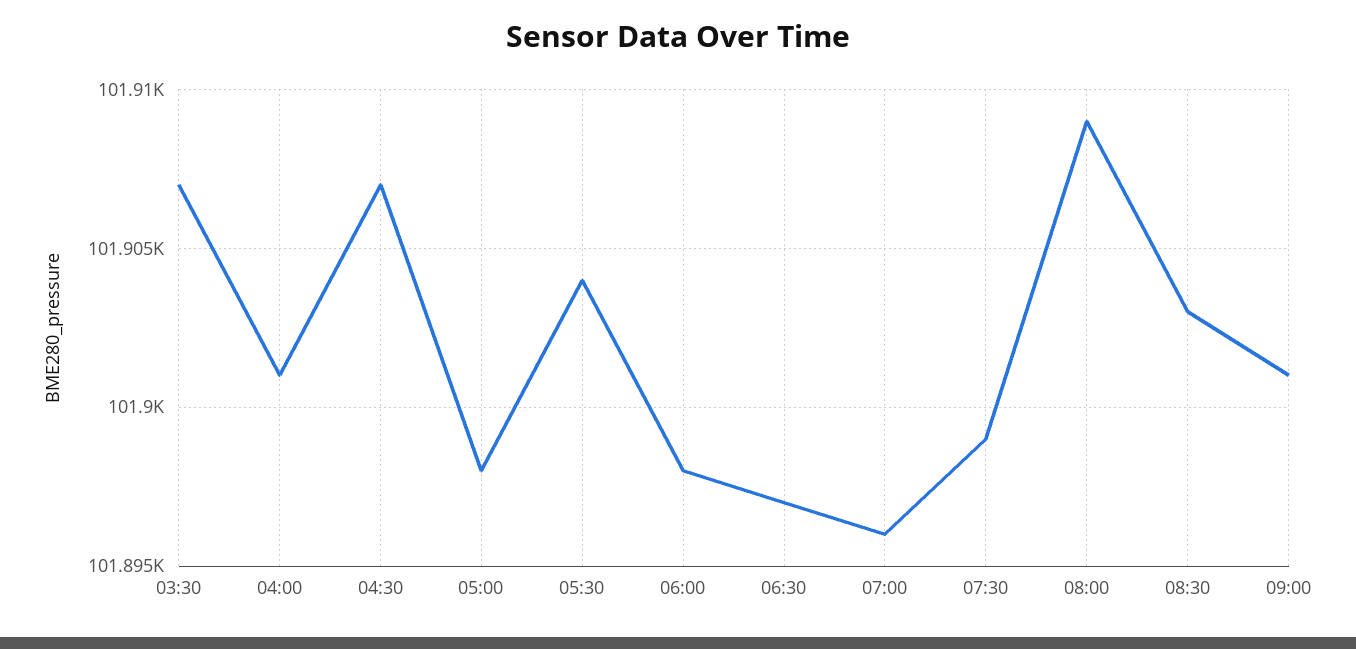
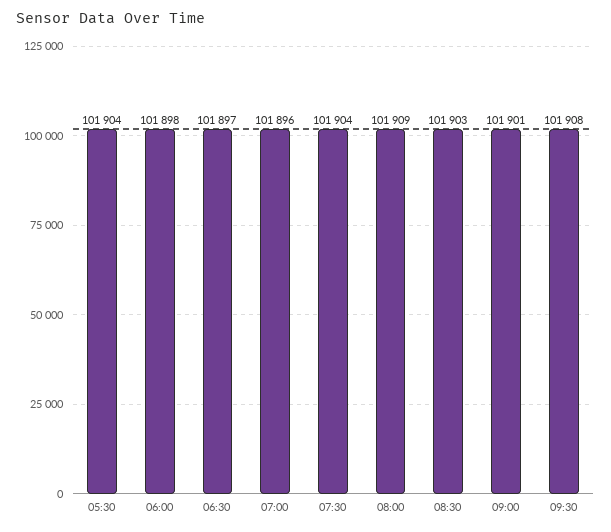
03:30: 101907 -> none
04:00: 101901 -> none
04:30: 101907 -> none
05:00: 101898 -> none
07:30: 101899 -> 101904
09:30: none -> 101908

